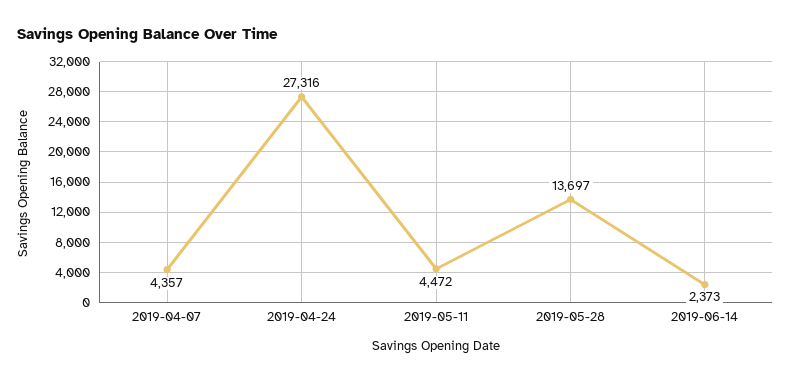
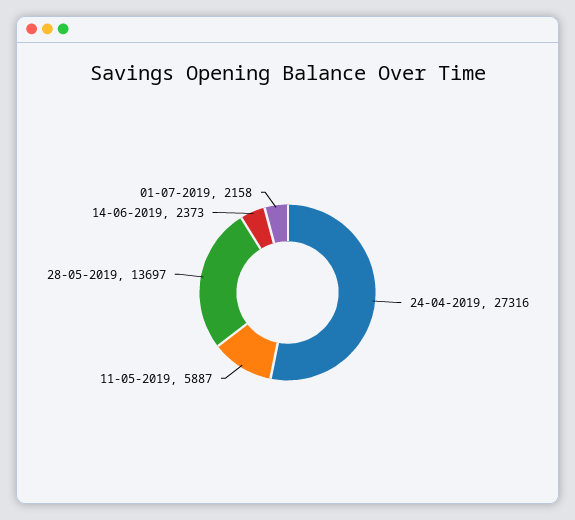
2019-04-07: 4357 -> none
2019-05-11: 4472 -> 5887
01-07-2019: none -> 2158

